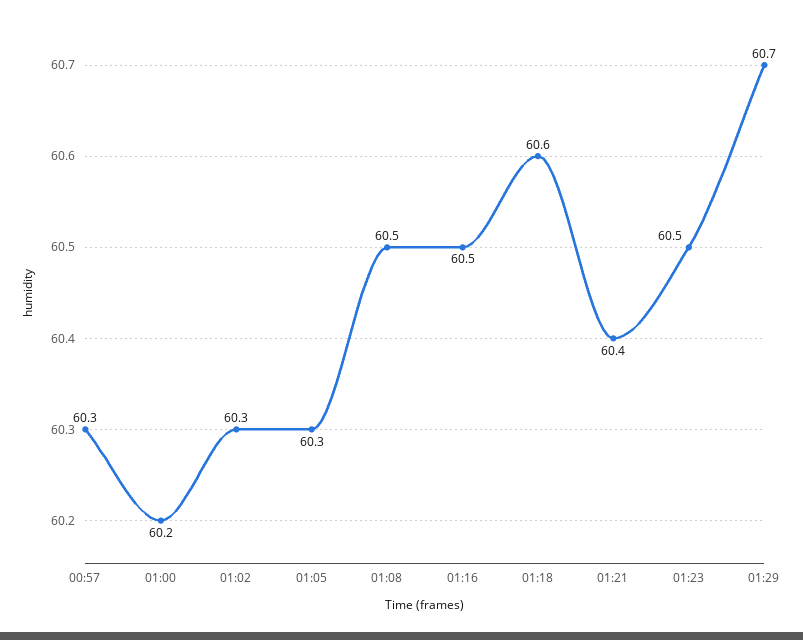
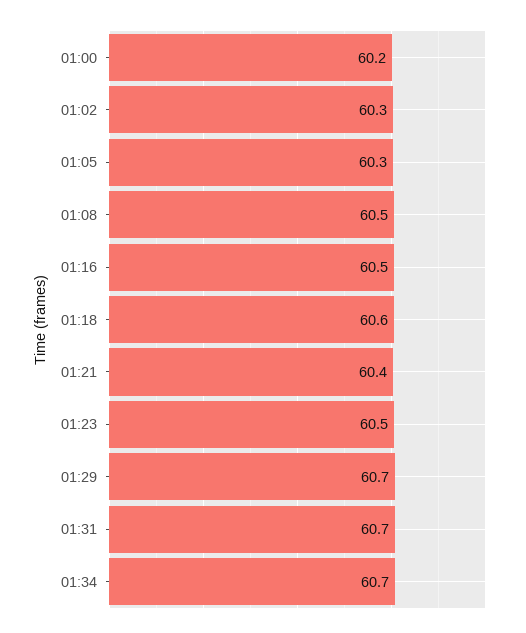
00:57: 60.3 -> none
01:31: none -> 60.7
01:34: none -> 60.7

